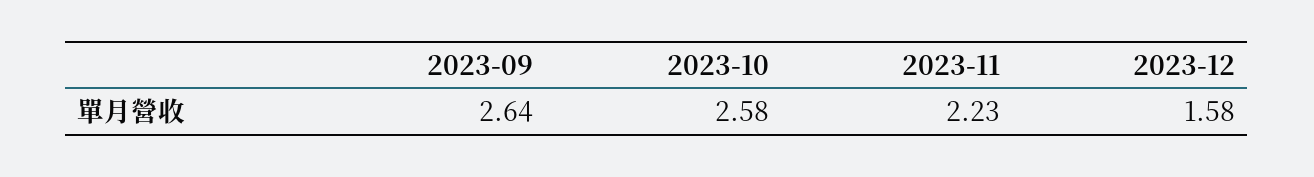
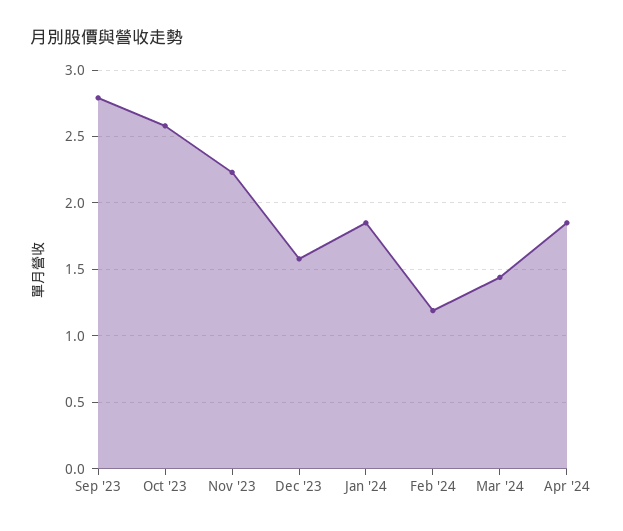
2023-09: 2.64 -> 2.8
Jan '24: none -> 1.85
Feb '24: none -> 1.2
Mar '24: none -> 1.45
Apr '24: none -> 1.85

